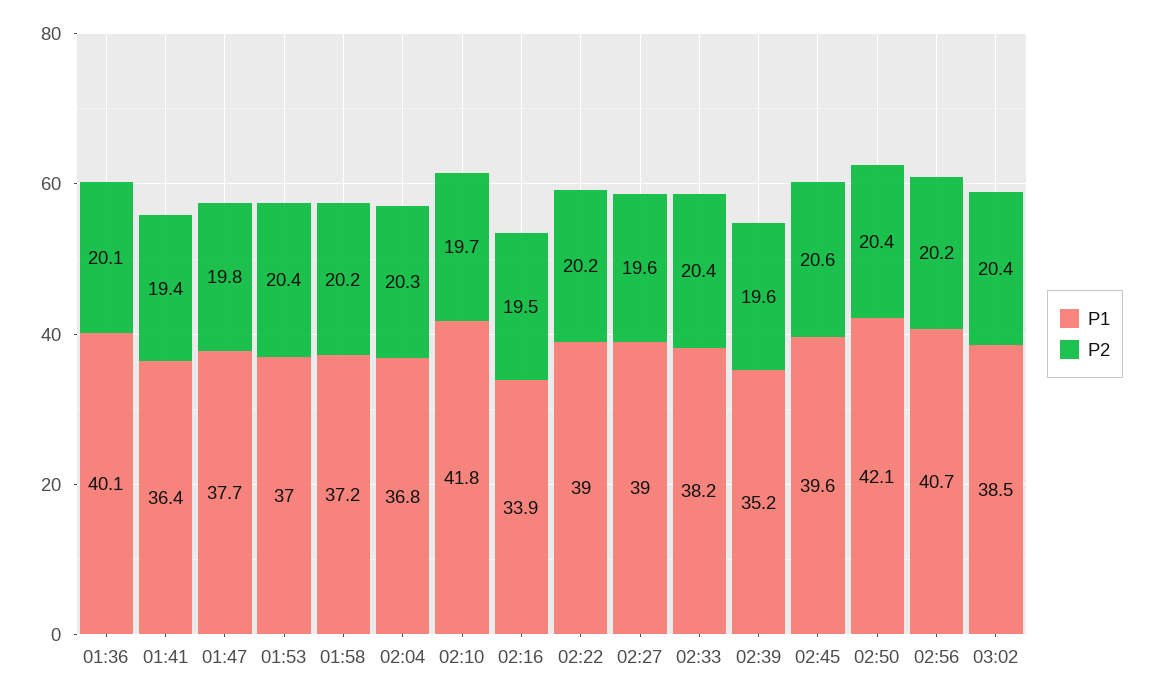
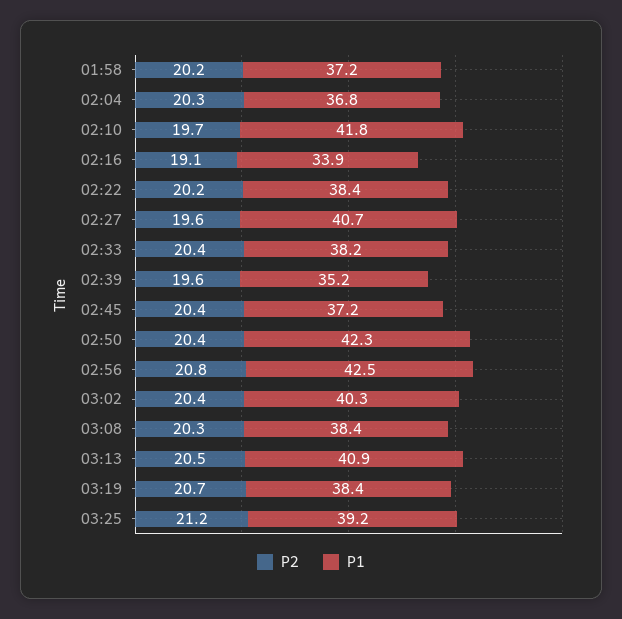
P1, 01:36: 40.1 -> none
P2, 01:36: 20.1 -> none
P1, 01:41: 36.4 -> none
P2, 01:41: 19.4 -> none
P1, 01:47: 37.7 -> none
P2, 01:47: 19.8 -> none
P1, 01:53: 37 -> none
P2, 01:53: 20.4 -> none
P2, 02:16: 19.5 -> 19.1
P1, 02:22: 39 -> 38.4
P1, 02:27: 39 -> 40.7
P1, 02:45: 39.6 -> 37.2
P2, 02:45: 20.6 -> 20.4
P1, 02:50: 42.1 -> 42.3
P1, 02:56: 40.7 -> 42.5
P2, 02:56: 20.2 -> 20.8
P1, 03:02: 38.5 -> 40.3
P2, 03:08: none -> 20.3
P1, 03:08: none -> 38.4
P2, 03:13: none -> 20.5
P1, 03:13: none -> 40.9
P2, 03:19: none -> 20.7
P1, 03:19: none -> 38.4
P2, 03:25: none -> 21.2
P1, 03:25: none -> 39.2

